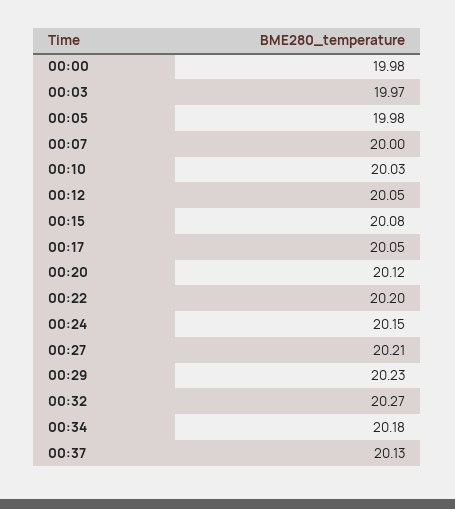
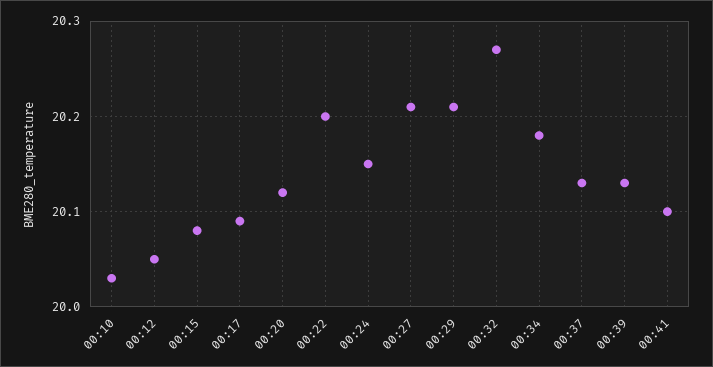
00:00: 19.98 -> none
00:03: 19.97 -> none
00:05: 19.98 -> none
00:07: 20 -> none
00:17: 20.05 -> 20.09
00:29: 20.23 -> 20.21
00:39: none -> 20.13
00:41: none -> 20.1

